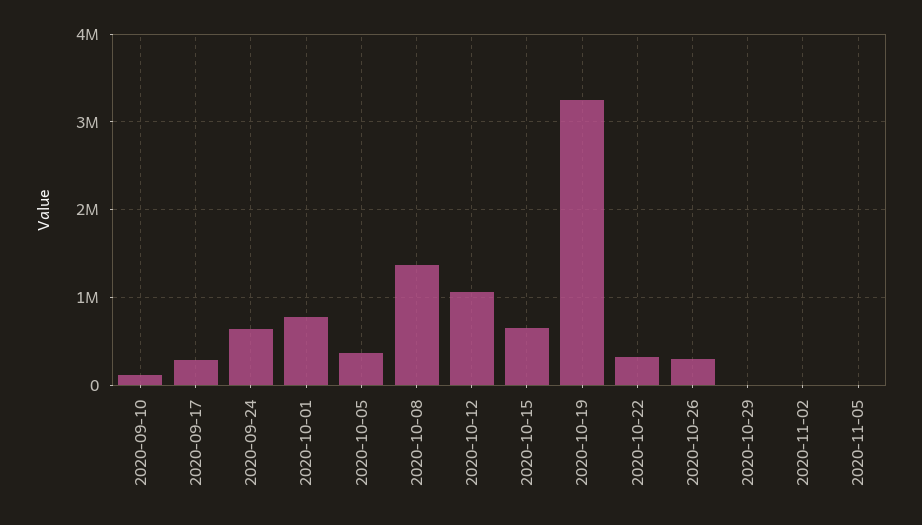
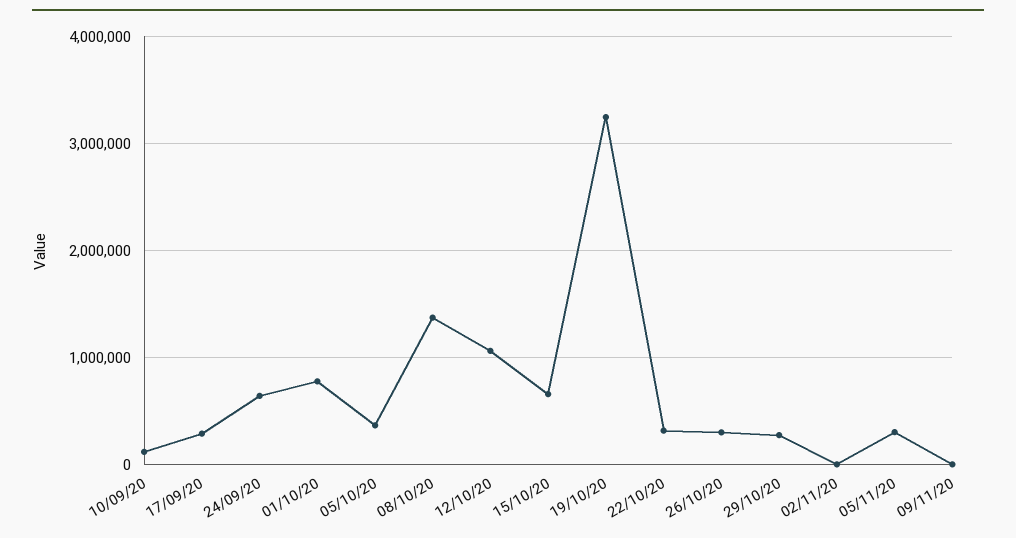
2020-10-29: 0 -> 300000
2020-11-05: 0 -> 300000
09/11/20: none -> 0

